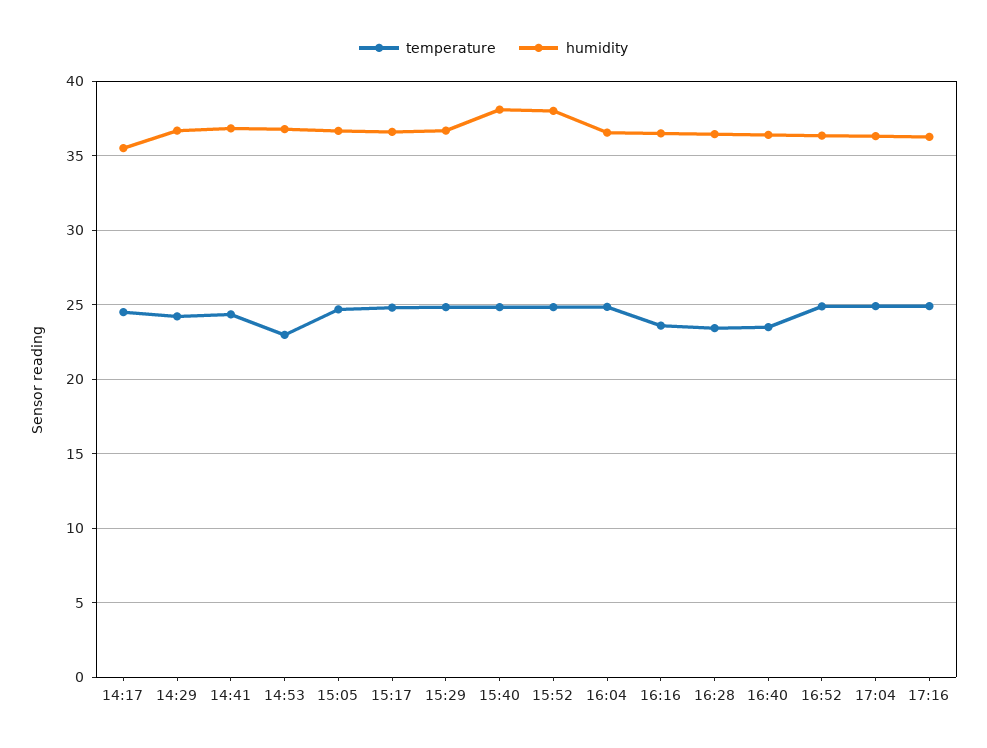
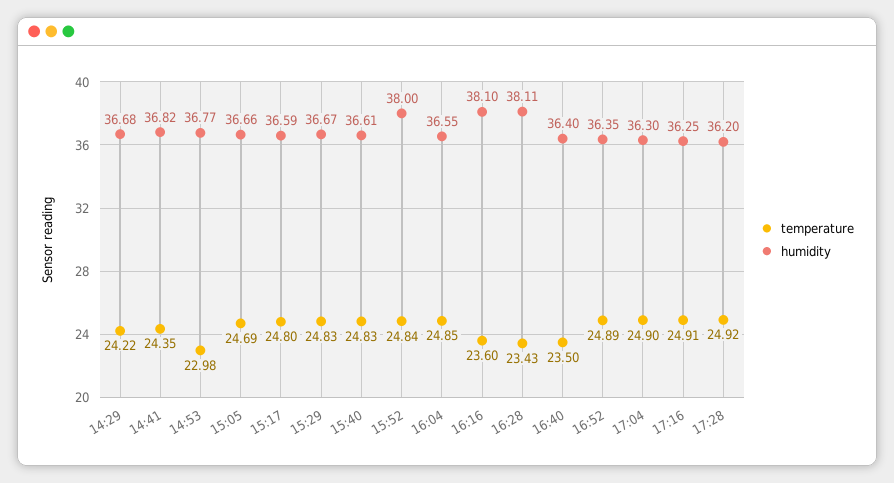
temperature, 14:17: 24.5 -> none
humidity, 14:17: 35.5 -> none
humidity, 15:40: 38 -> 36.61
humidity, 16:16: 36.5 -> 38.1
humidity, 16:28: 36.5 -> 38.11
temperature, 17:28: none -> 24.92
humidity, 17:28: none -> 36.2

